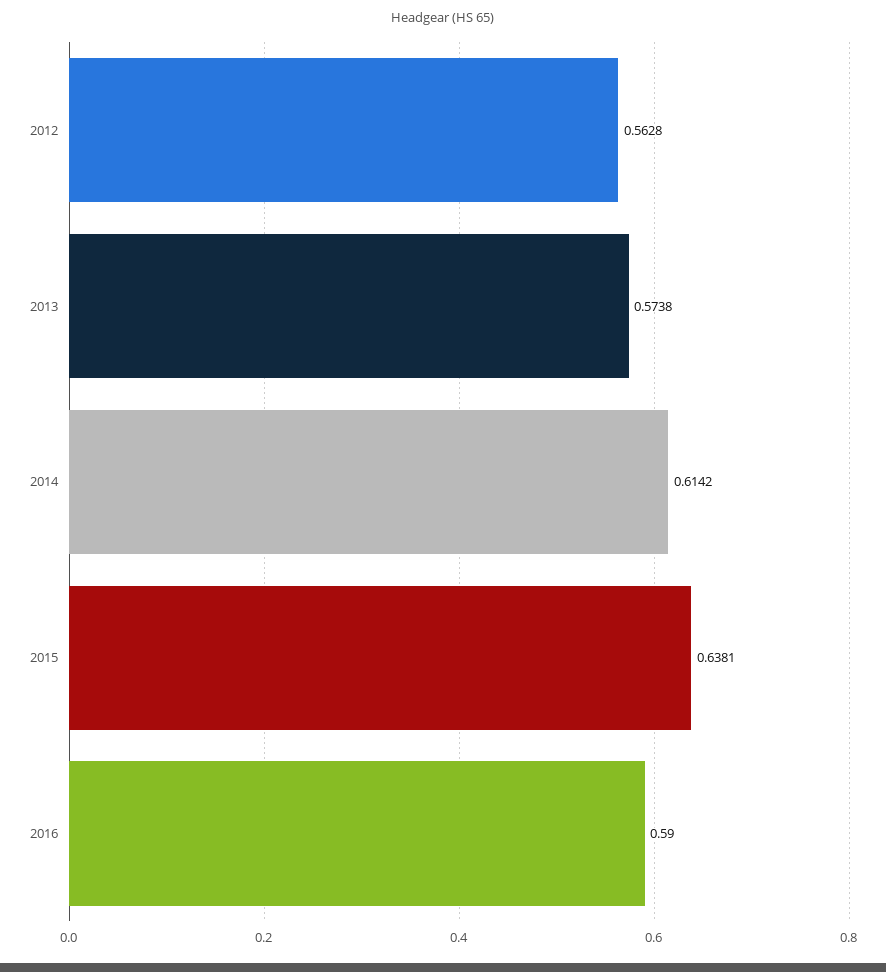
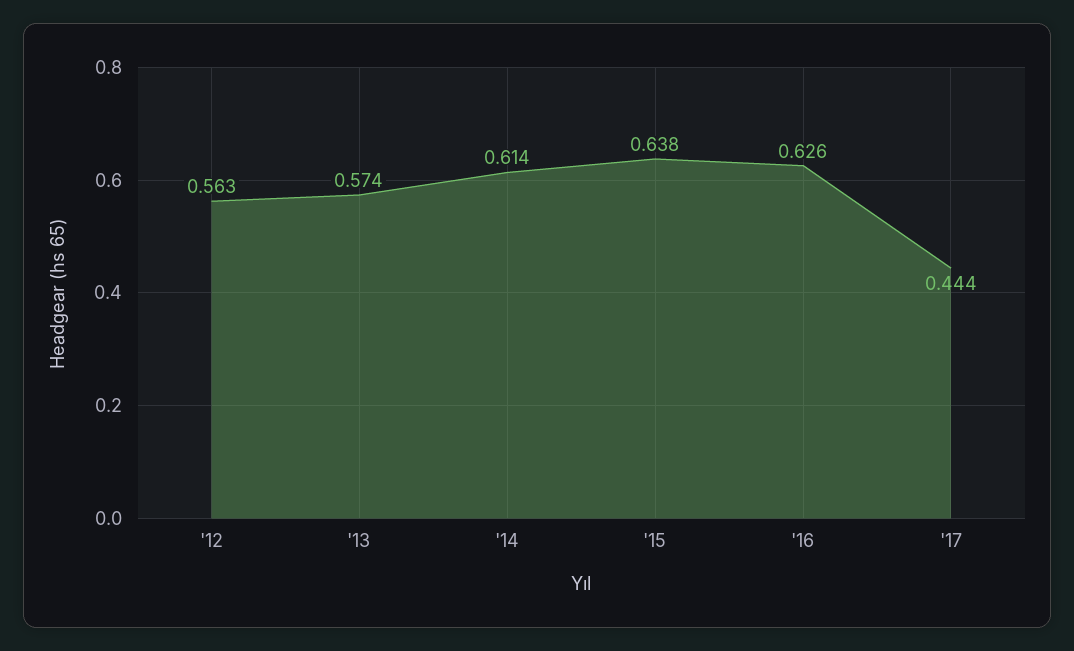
2016: 0.59 -> 0.626
'17: none -> 0.444

